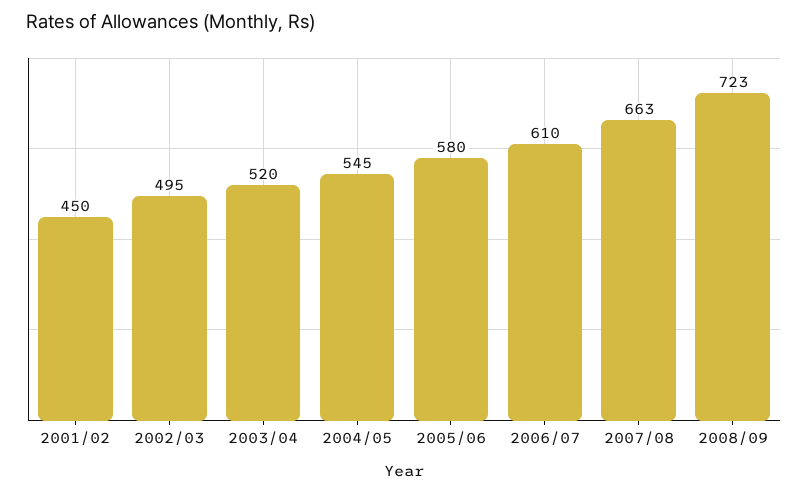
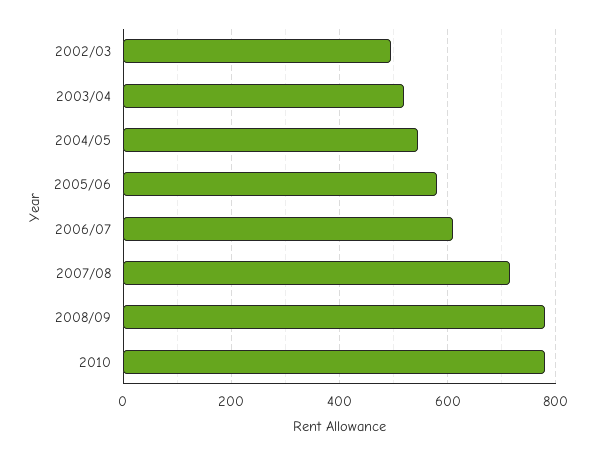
2001/02: 450 -> none
2007/08: 663 -> 720
2008/09: 723 -> 780
2010: none -> 780

